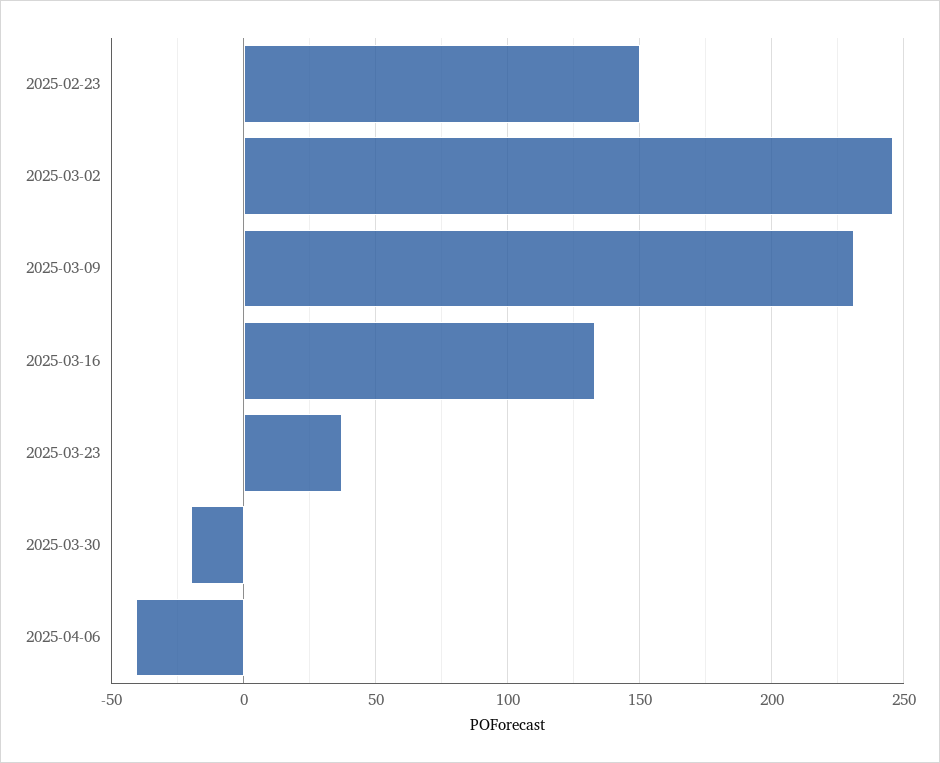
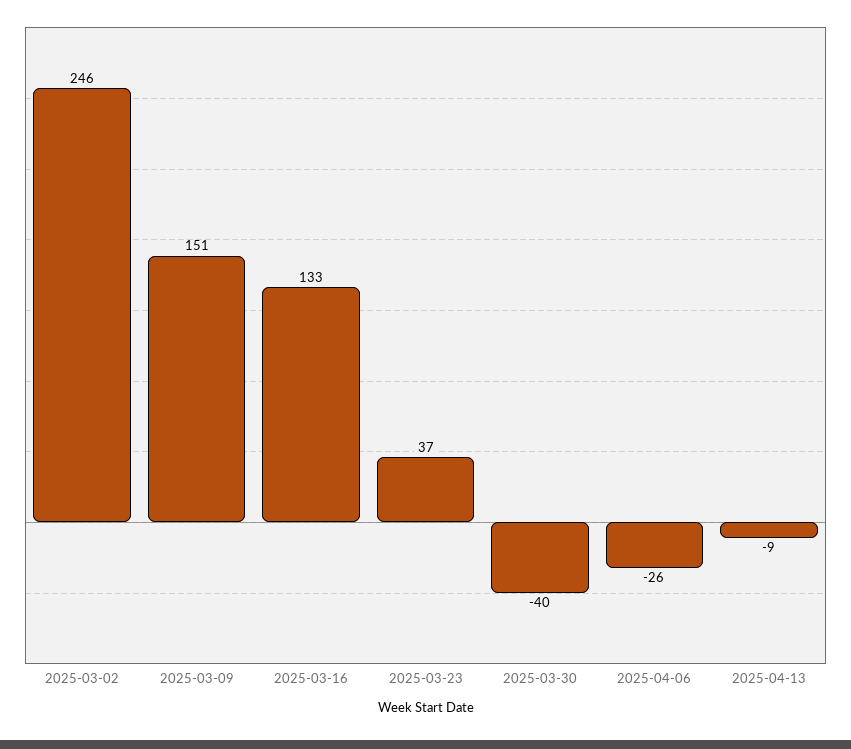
2025-02-23: 150 -> none
2025-03-09: 230 -> 151
2025-03-30: -20 -> -40
2025-04-06: -40 -> -26
2025-04-13: none -> -9

